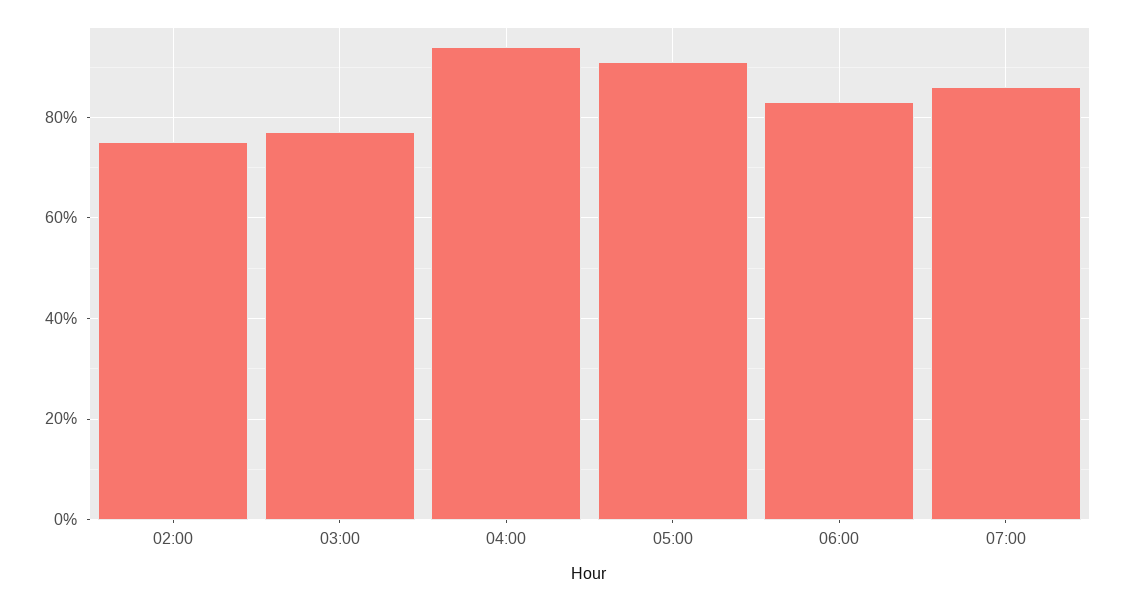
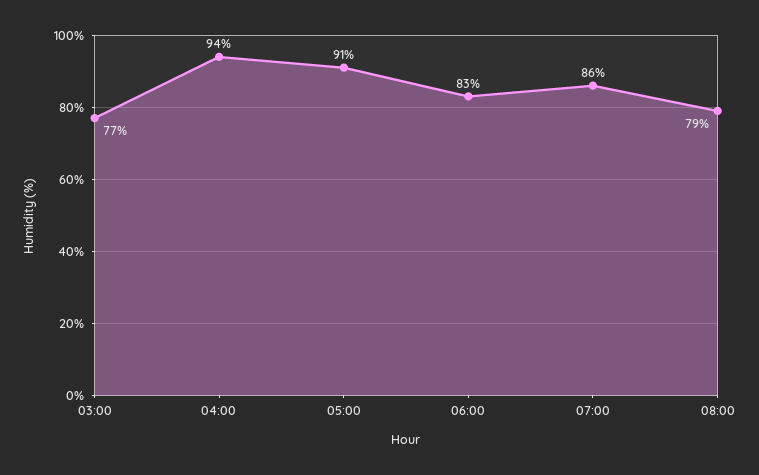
02:00: 75 -> none
08:00: none -> 79

